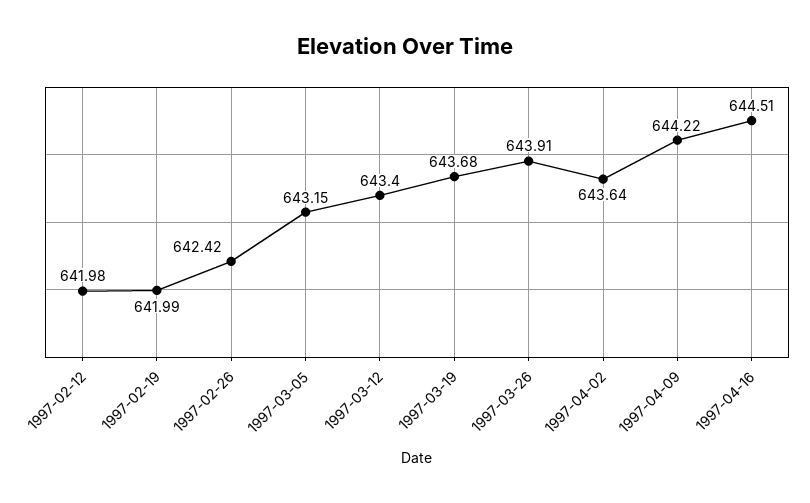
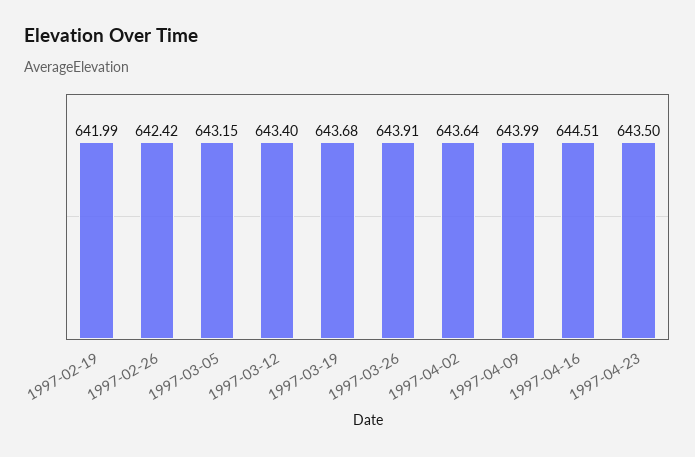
1997-02-12: 641.98 -> none
1997-04-09: 644.22 -> 643.99
1997-04-23: none -> 643.5

